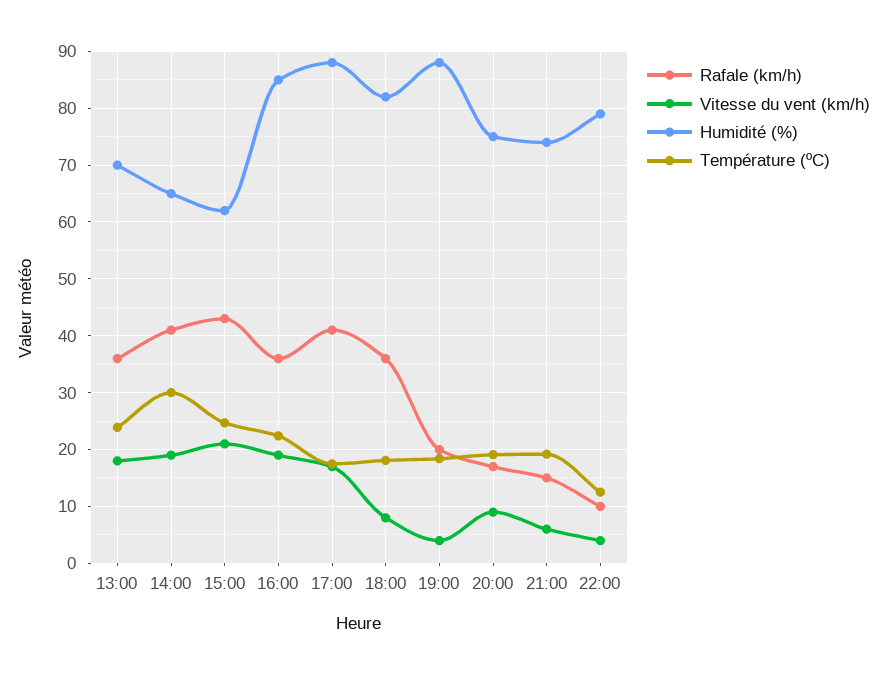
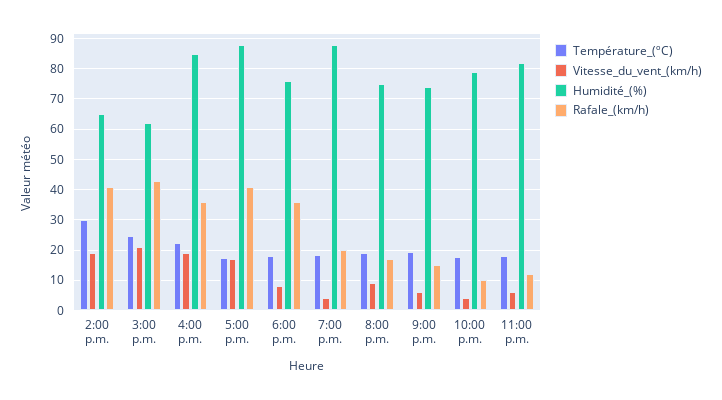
Rafale (km/h), 13:00: 36 -> none
Vitesse du vent (km/h), 13:00: 18 -> none
Humidité (%), 13:00: 70 -> none
Température (ºC), 13:00: 24 -> none
Humidité (%), 18:00: 82 -> 76
Température (ºC), 22:00: 12 -> 18
Température (ºC), 11:00 p.m.: none -> 18
Vitesse du vent (km/h), 11:00 p.m.: none -> 6
Humidité (%), 11:00 p.m.: none -> 82
Rafale (km/h), 11:00 p.m.: none -> 12

